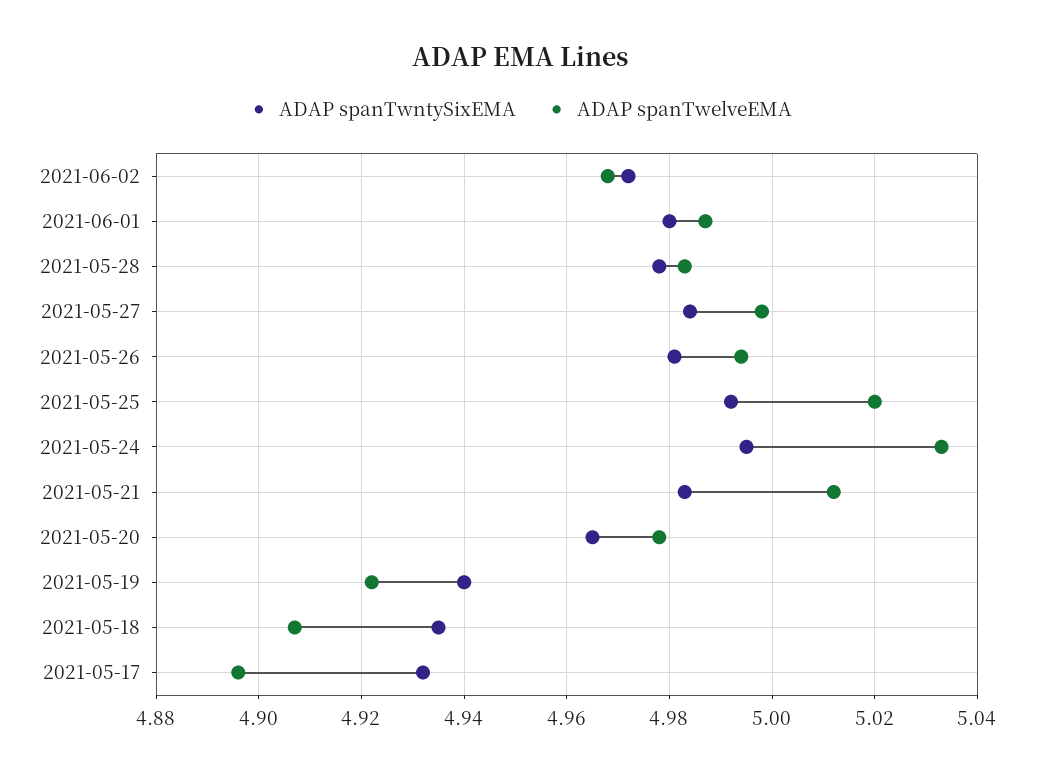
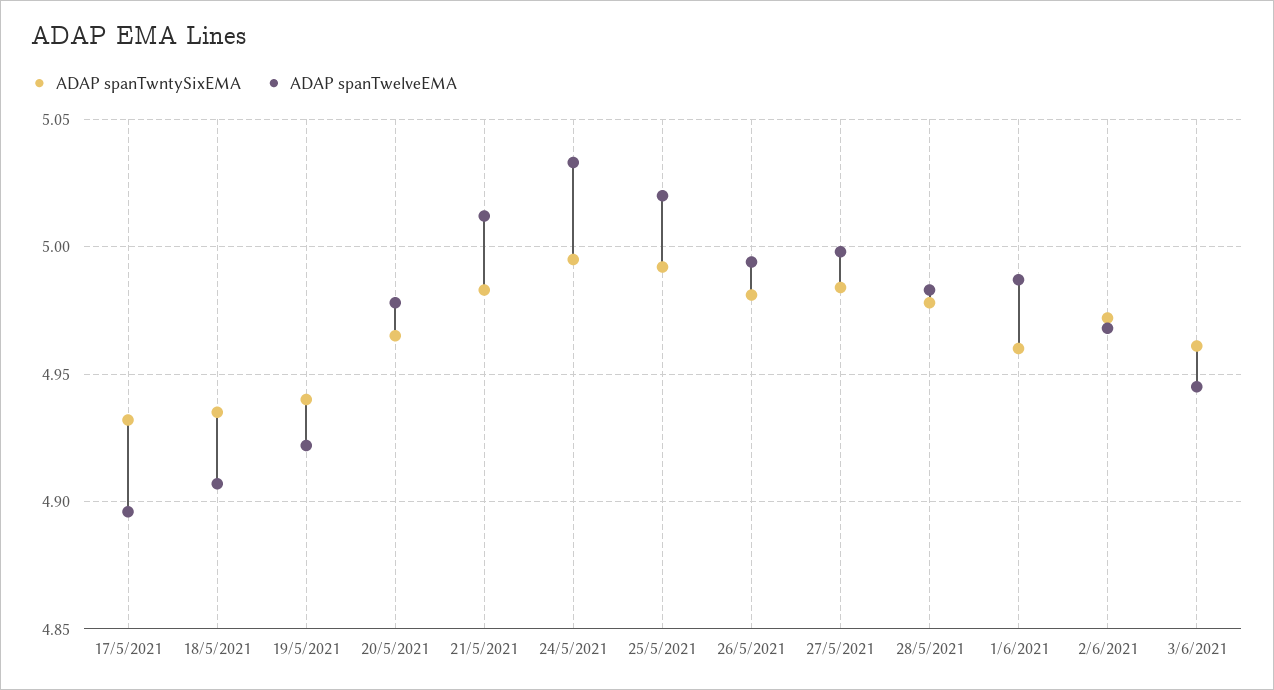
ADAP spanTwntySixEMA, 2021-06-01: 4.98 -> 4.96
ADAP spanTwntySixEMA, 3/6/2021: none -> 4.96
ADAP spanTwelveEMA, 3/6/2021: none -> 4.945

